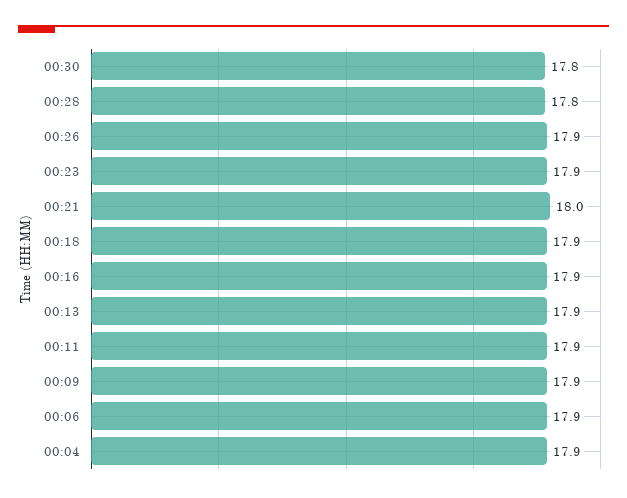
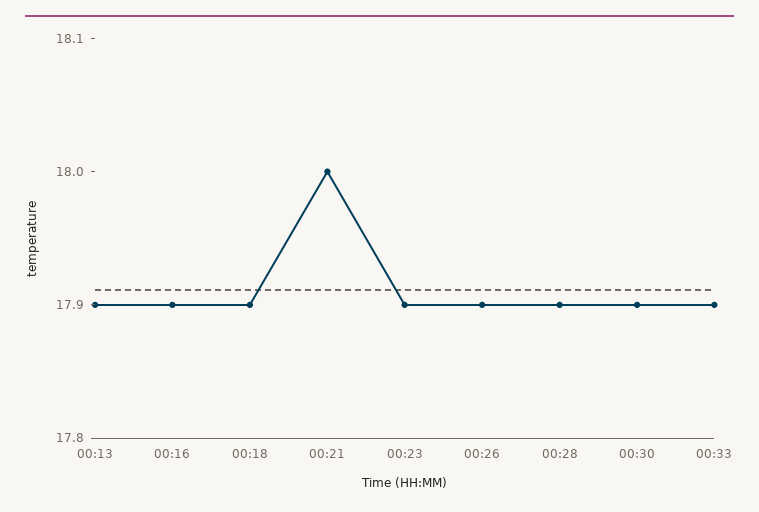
00:30: 17.8 -> 17.9
00:28: 17.8 -> 17.9
00:11: 17.9 -> none
00:09: 17.9 -> none
00:06: 17.9 -> none
00:04: 17.9 -> none
00:33: none -> 17.9

